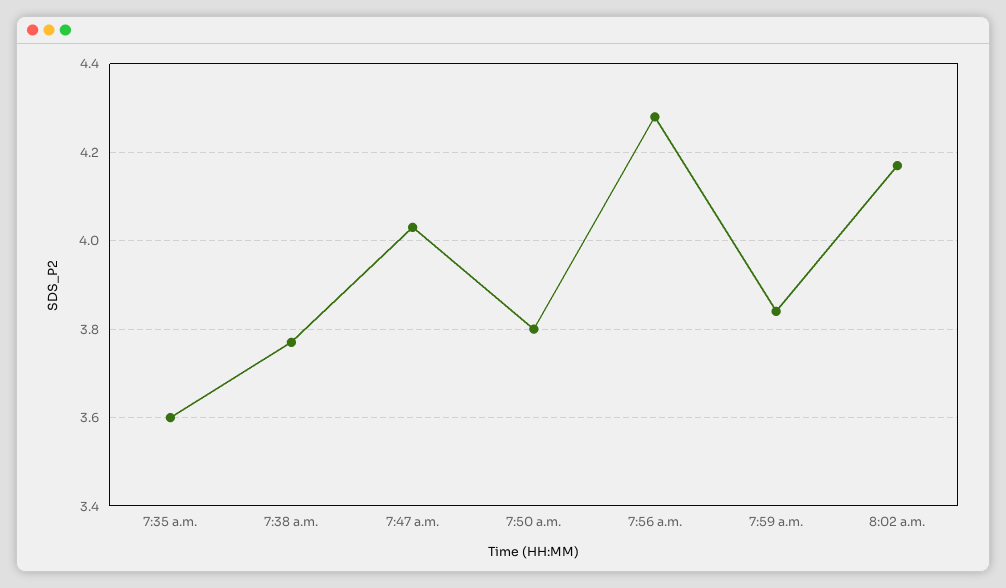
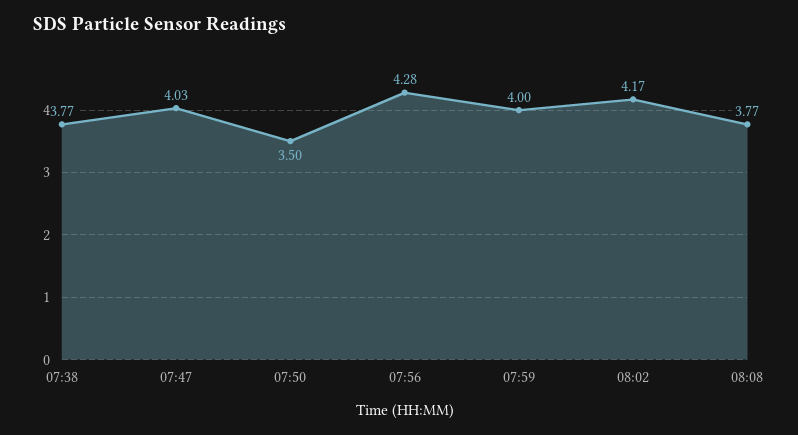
7:35 a.m.: 3.6 -> none
7:50 a.m.: 3.8 -> 3.5
7:59 a.m.: 3.85 -> 4
08:08: none -> 3.77

